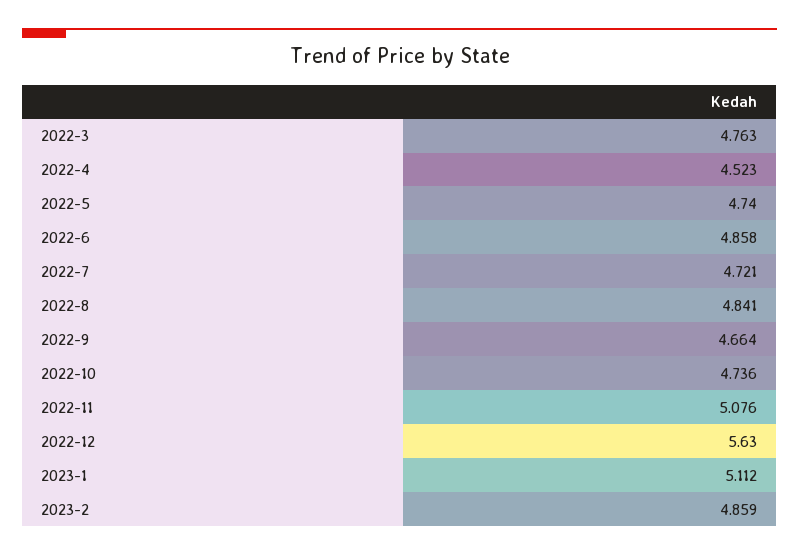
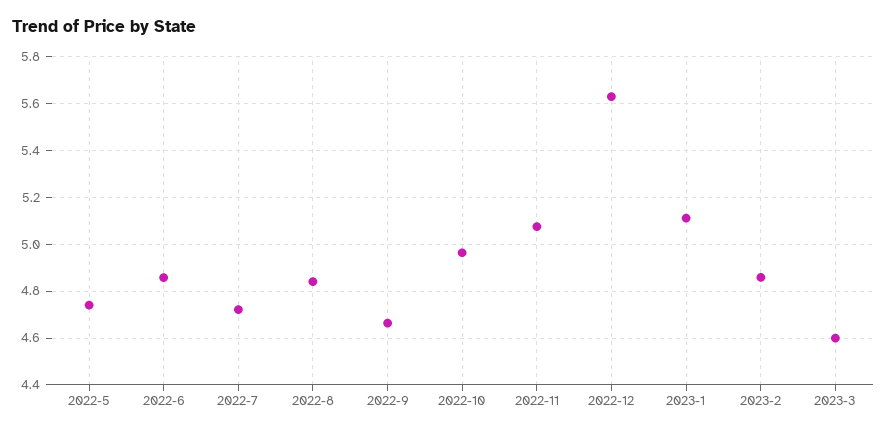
2022-3: 4.763 -> none
2022-4: 4.523 -> none
2022-10: 4.736 -> 4.95
2023-3: none -> 4.6

